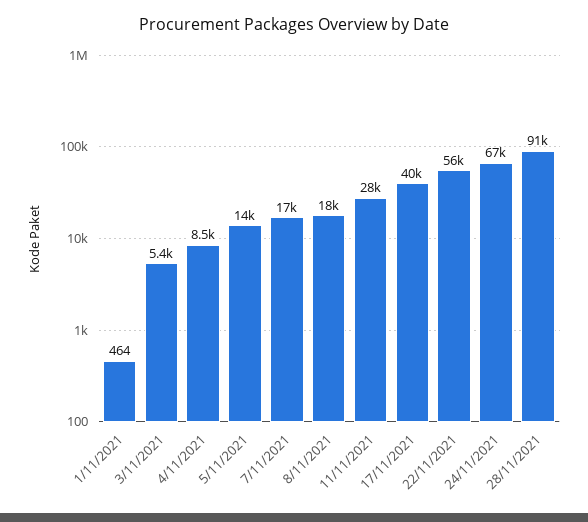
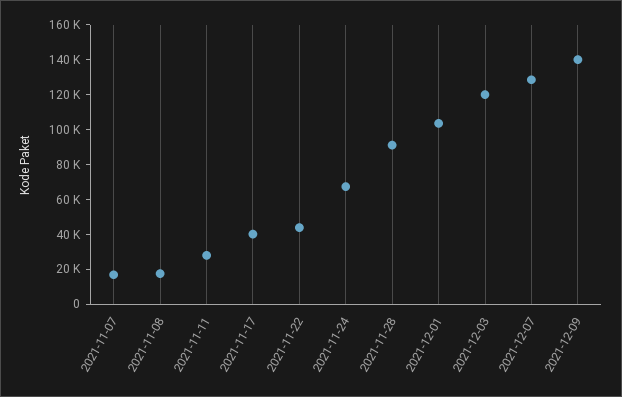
1/11/2021: 464 -> none
3/11/2021: 5400 -> none
4/11/2021: 8500 -> none
5/11/2021: 14000 -> none
22/11/2021: 56000 -> 45000
2021-12-01: none -> 105000
2021-12-03: none -> 120000
2021-12-07: none -> 130000
2021-12-09: none -> 140000

